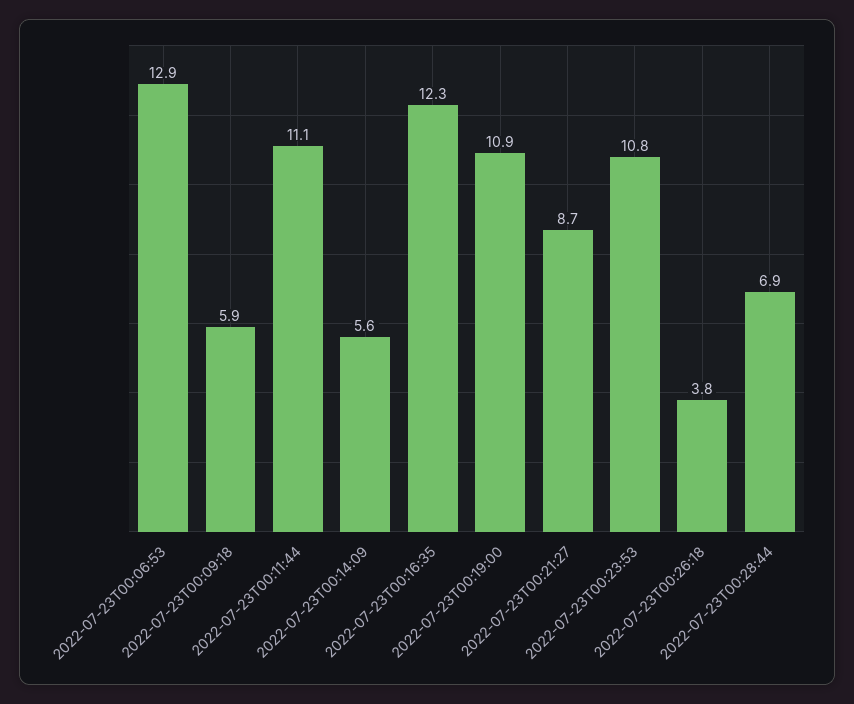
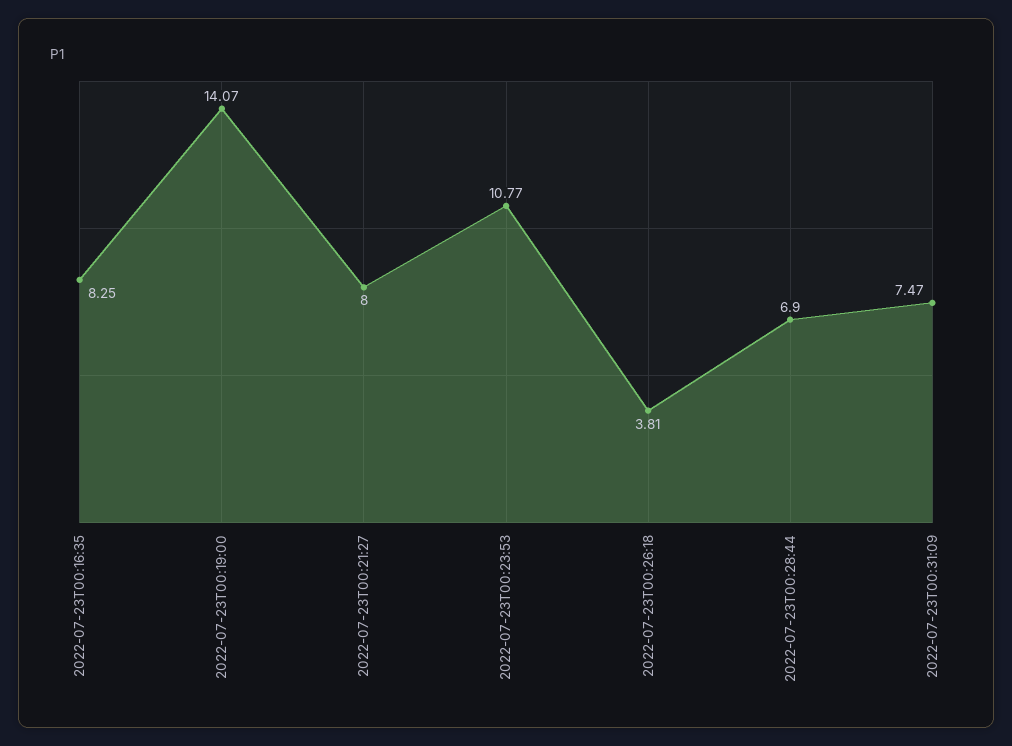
2022-07-23T00:06:53: 12.9 -> none
2022-07-23T00:09:18: 5.9 -> none
2022-07-23T00:11:44: 11.1 -> none
2022-07-23T00:14:09: 5.6 -> none
2022-07-23T00:16:35: 12.3 -> 8.25
2022-07-23T00:19:00: 10.9 -> 14.07
2022-07-23T00:21:27: 8.7 -> 8
2022-07-23T00:31:09: none -> 7.47

